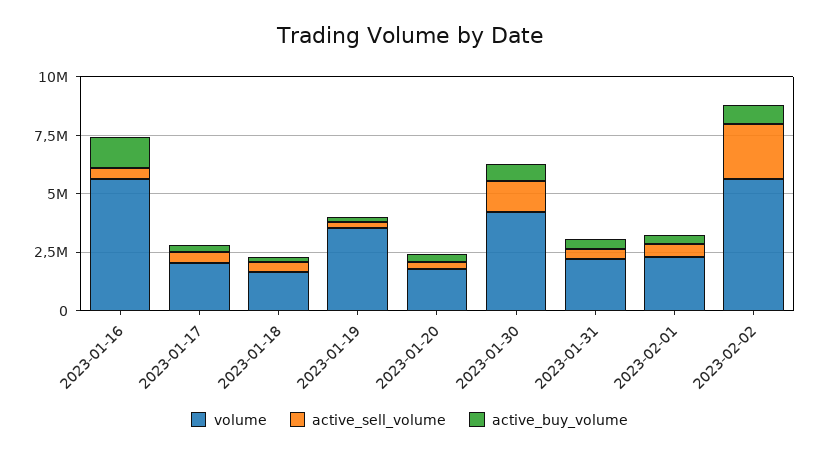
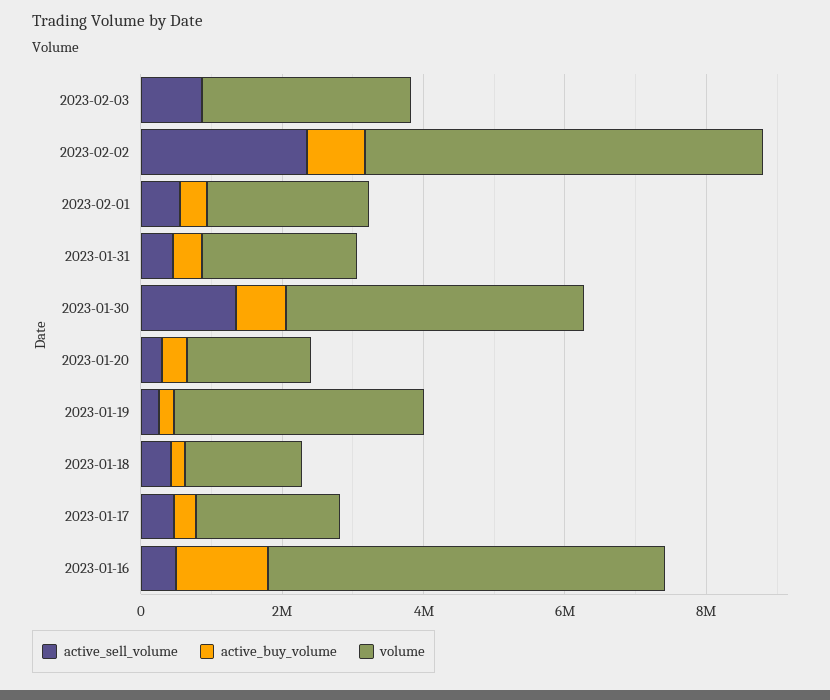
active_sell_volume, 2023-02-03: none -> 1000000
active_buy_volume, 2023-02-03: none -> 0
volume, 2023-02-03: none -> 3000000

